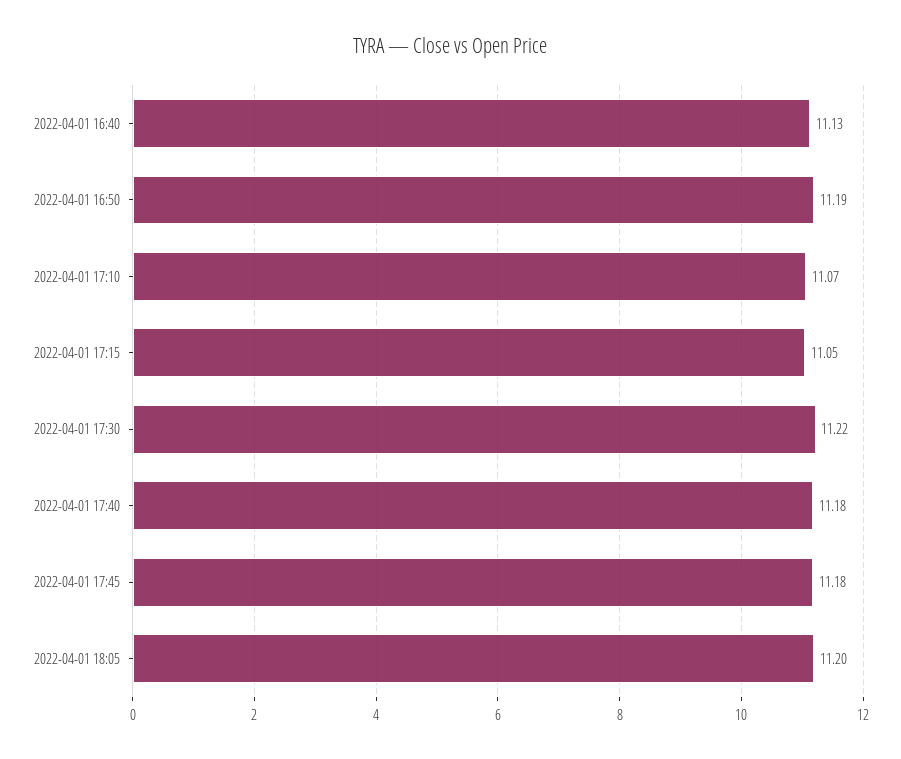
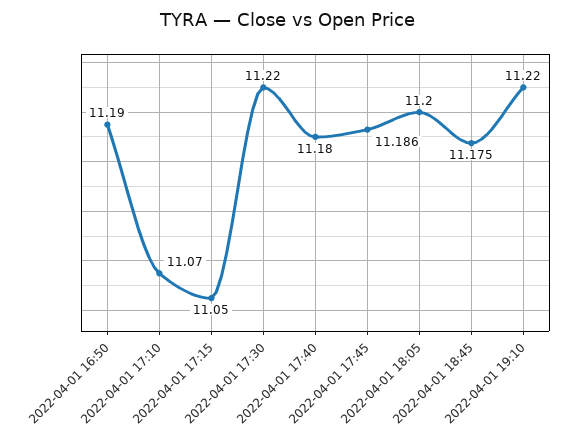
2022-04-01 16:40: 11.13 -> none
2022-04-01 17:45: 11.18 -> 11.186
2022-04-01 18:45: none -> 11.175
2022-04-01 19:10: none -> 11.22

